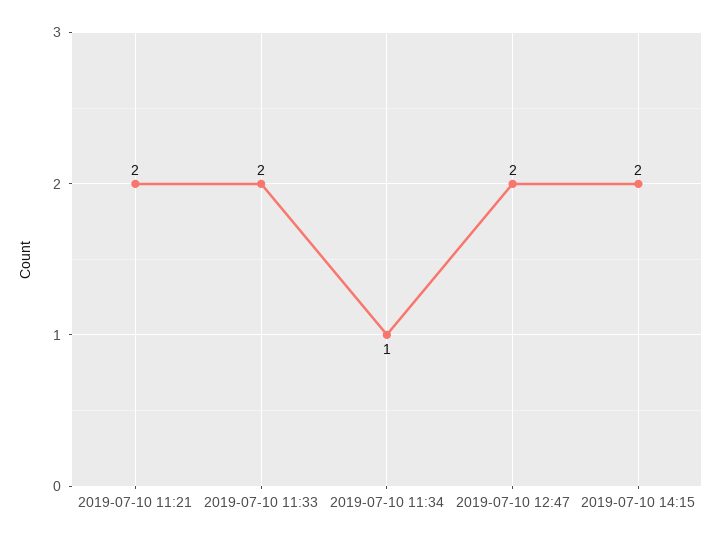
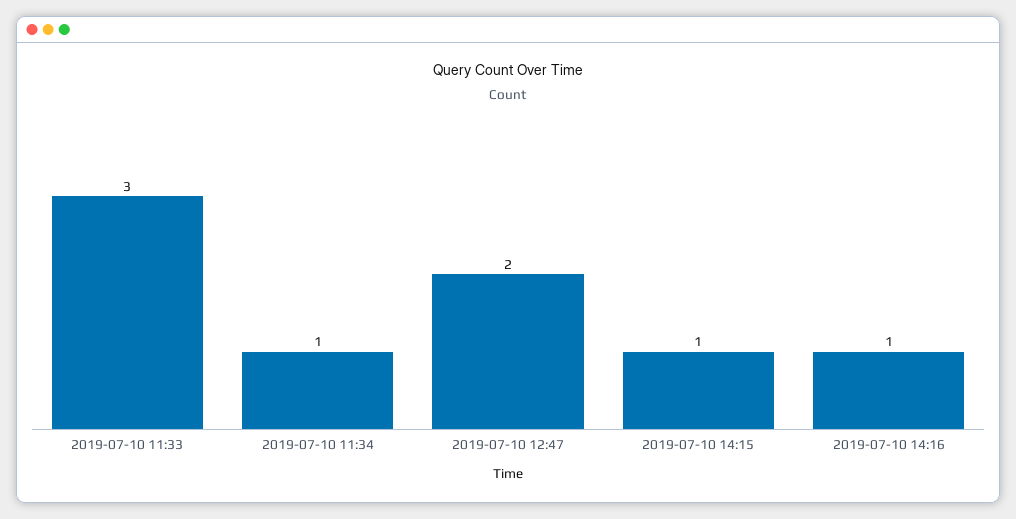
2019-07-10 11:21: 2 -> none
2019-07-10 11:33: 2 -> 3
2019-07-10 14:15: 2 -> 1
2019-07-10 14:16: none -> 1

